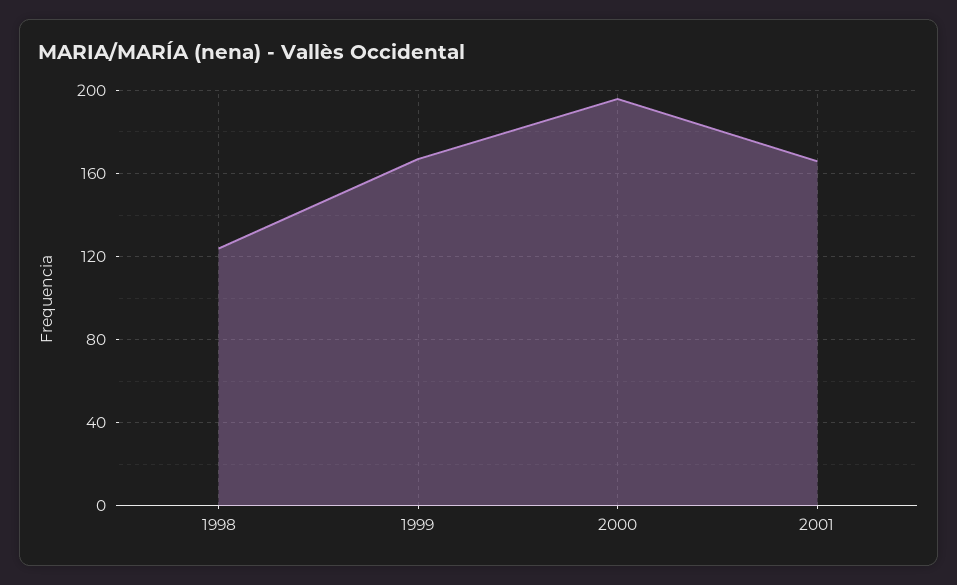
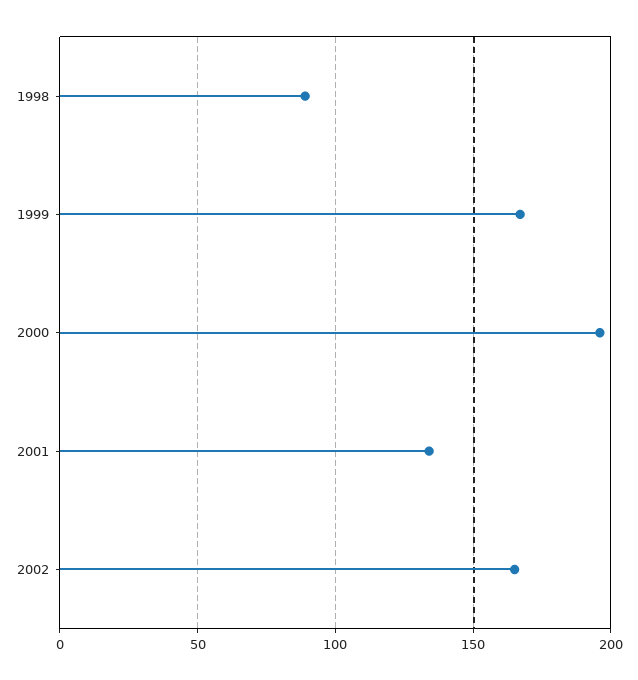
1998: 125 -> 90
2001: 165 -> 135
2002: none -> 165

